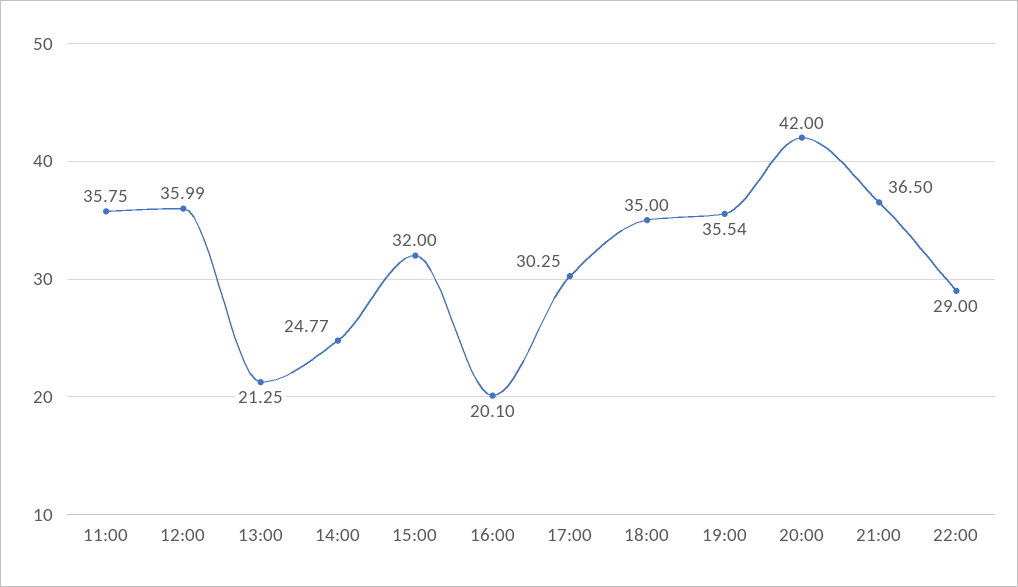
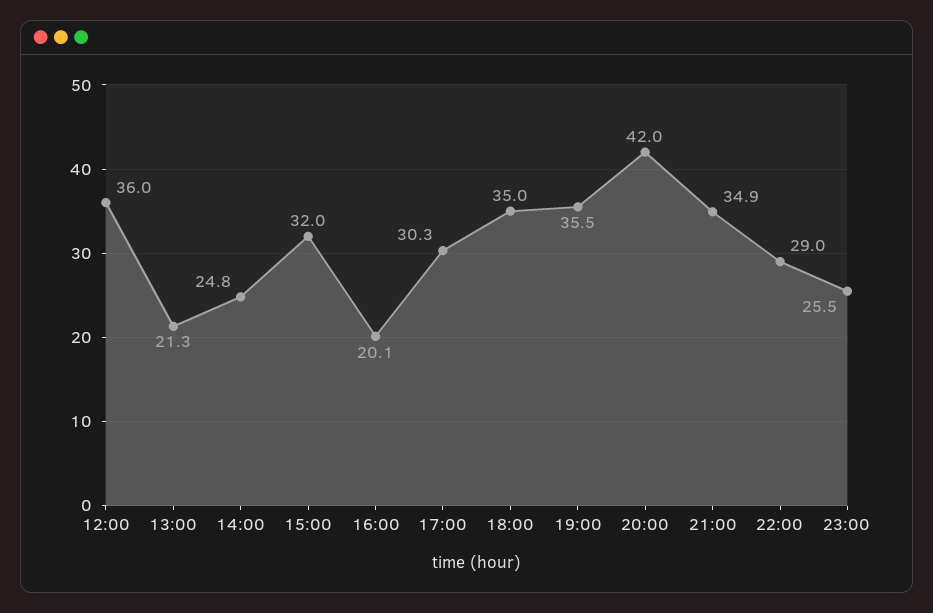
11:00: 35.75 -> none
21:00: 36.5 -> 34.9
23:00: none -> 25.5

